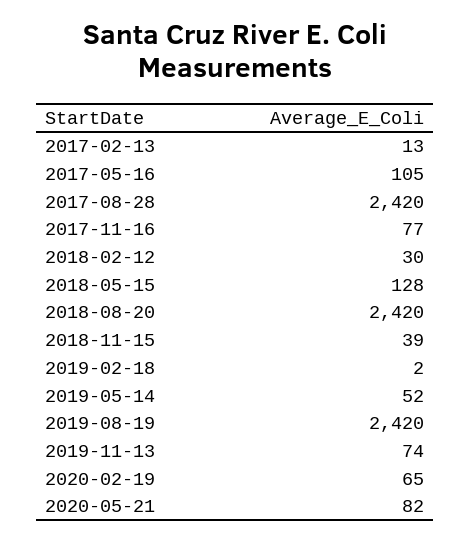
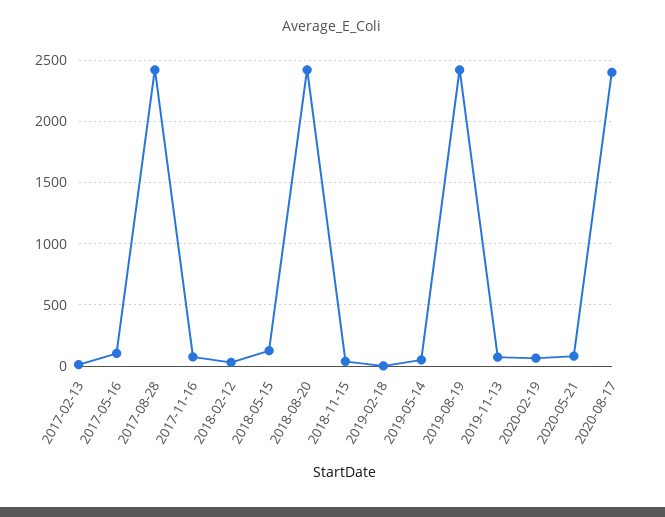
2020-08-17: none -> 2400

